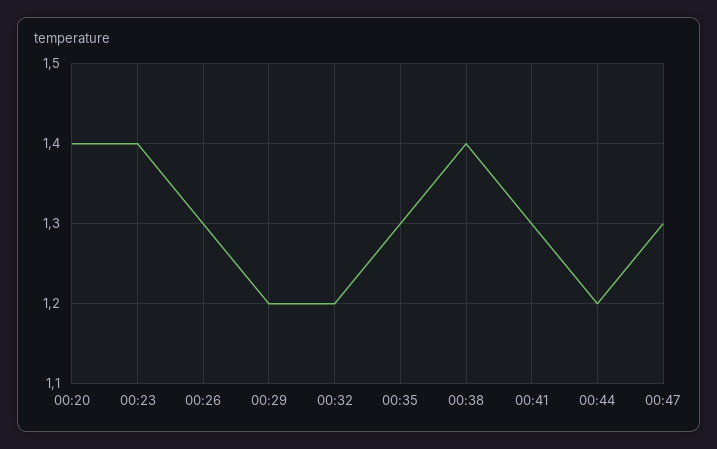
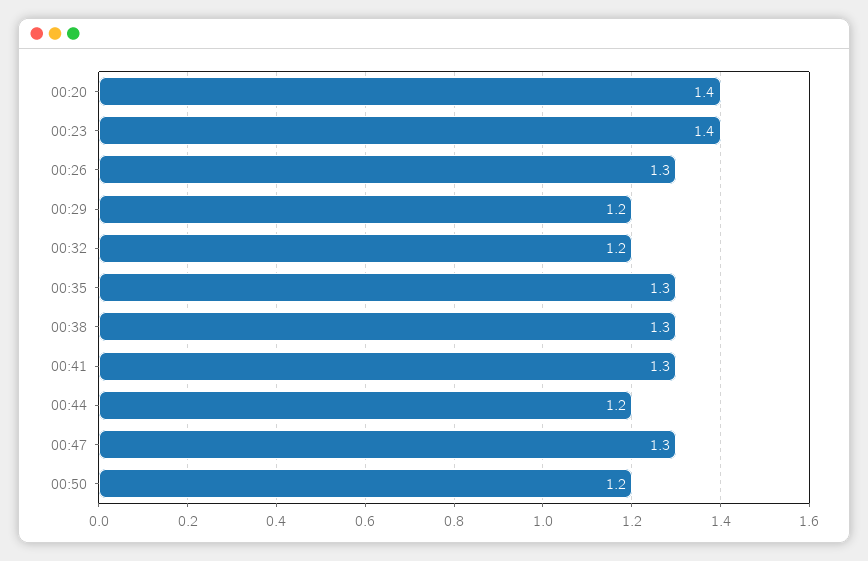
00:38: 1.4 -> 1.3
00:50: none -> 1.2

